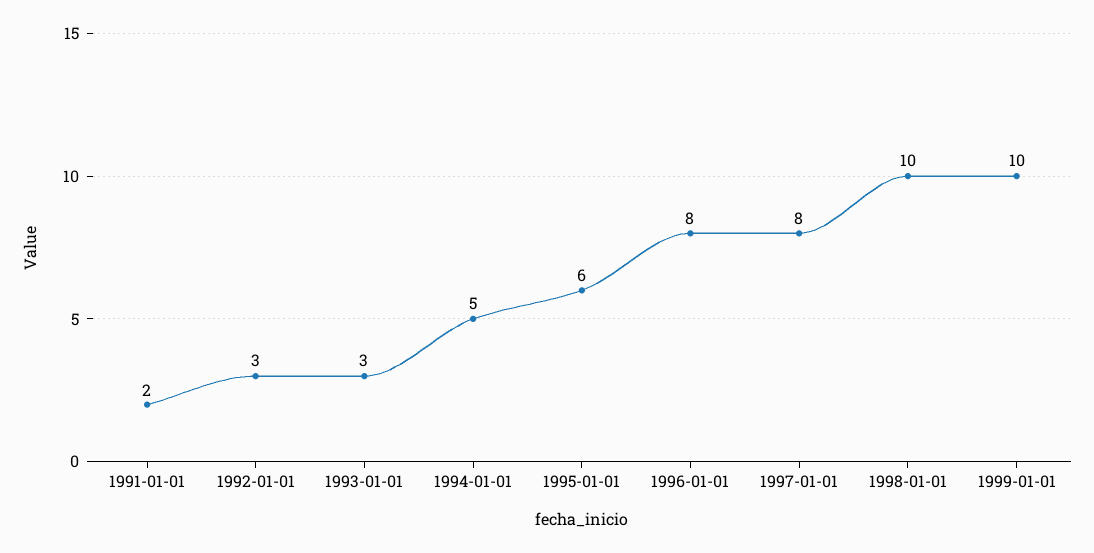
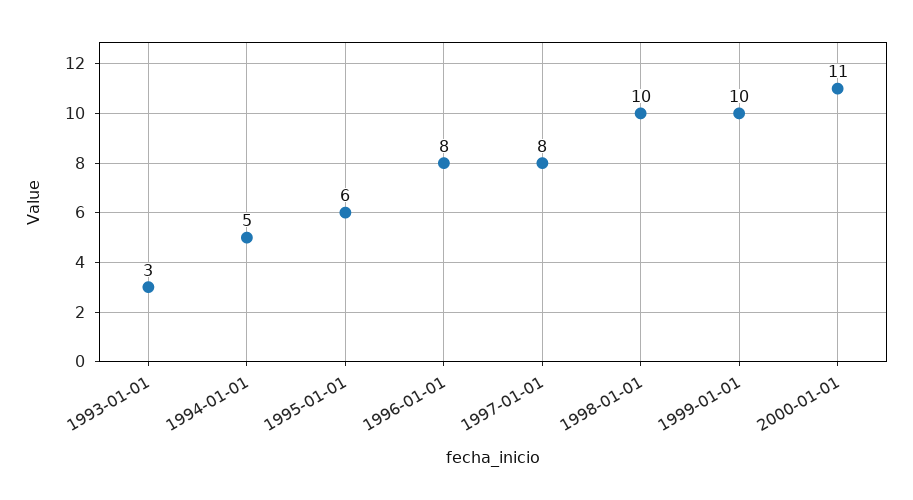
1991-01-01: 2 -> none
1992-01-01: 3 -> none
2000-01-01: none -> 11

